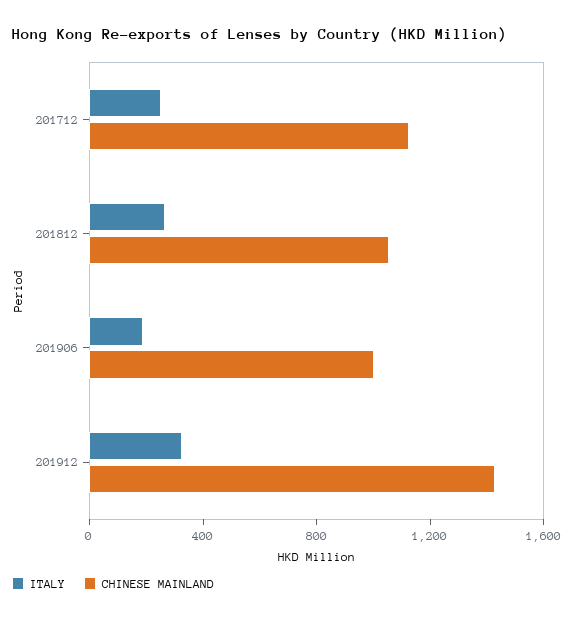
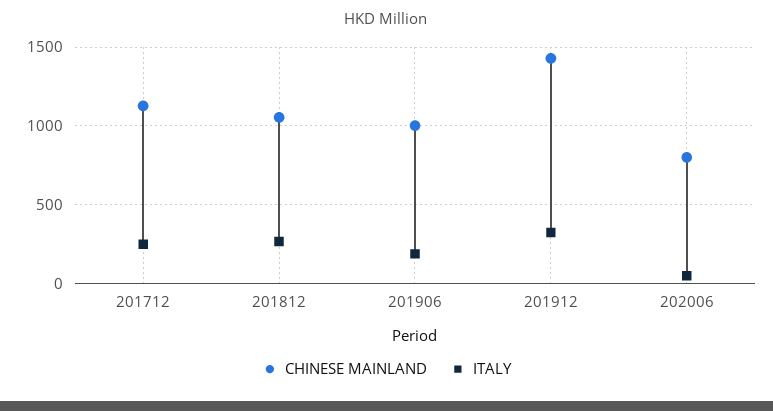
CHINESE MAINLAND, 202006: none -> 800
ITALY, 202006: none -> 50

